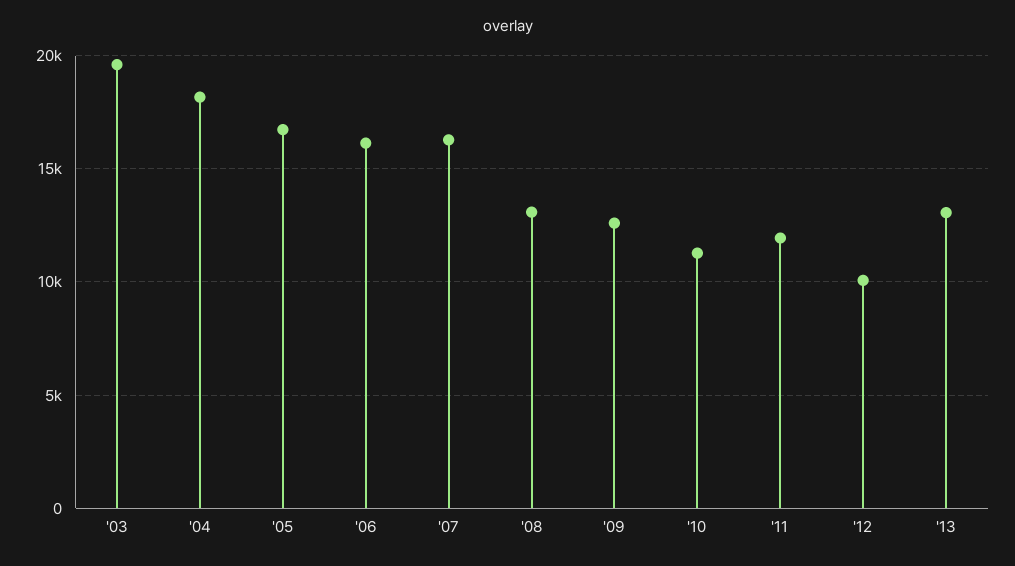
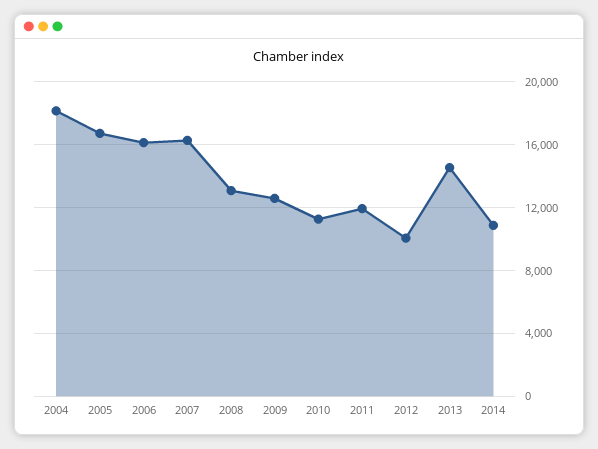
'03: 19500 -> none
'13: 13000 -> 14500
2014: none -> 11000

